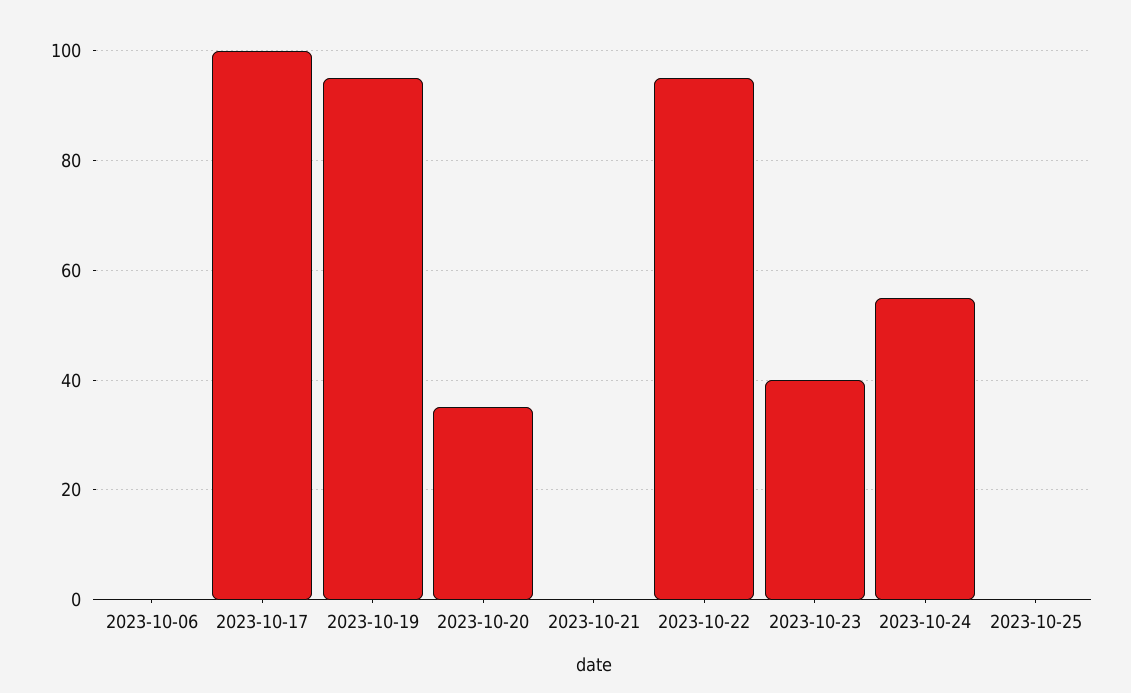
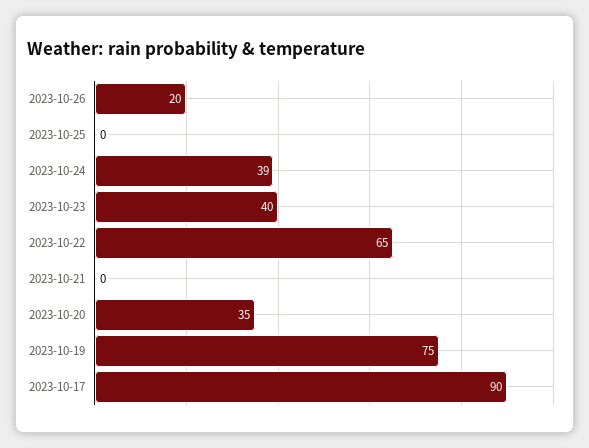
2023-10-06: 0 -> none
2023-10-17: 100 -> 90
2023-10-19: 95 -> 75
2023-10-22: 95 -> 65
2023-10-24: 55 -> 39
2023-10-26: none -> 20

